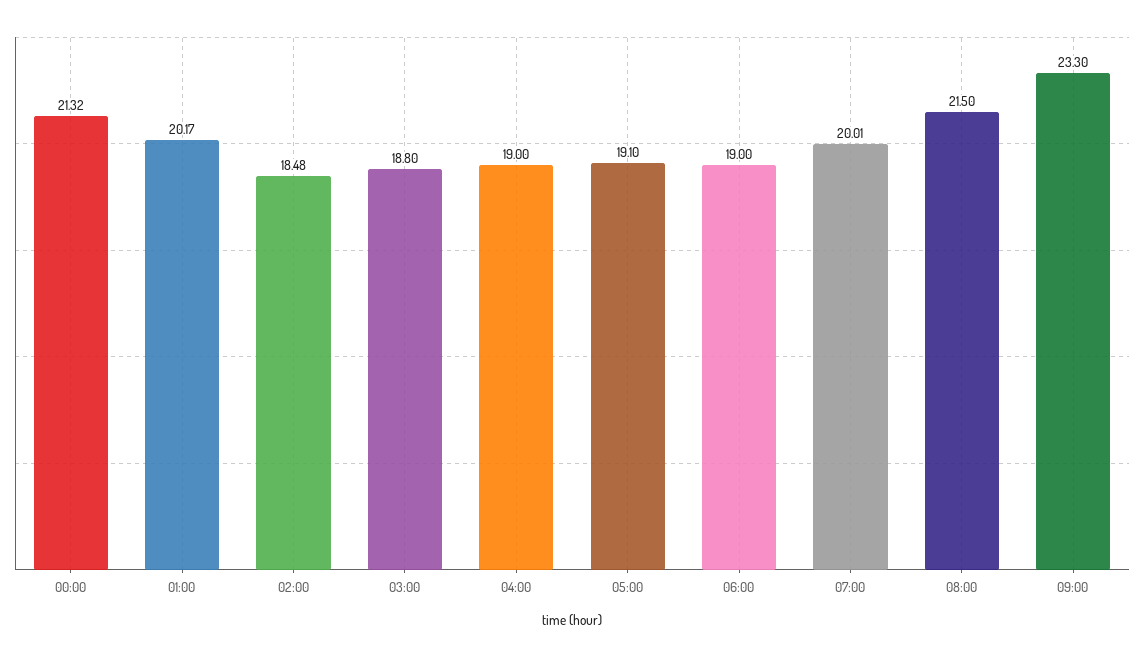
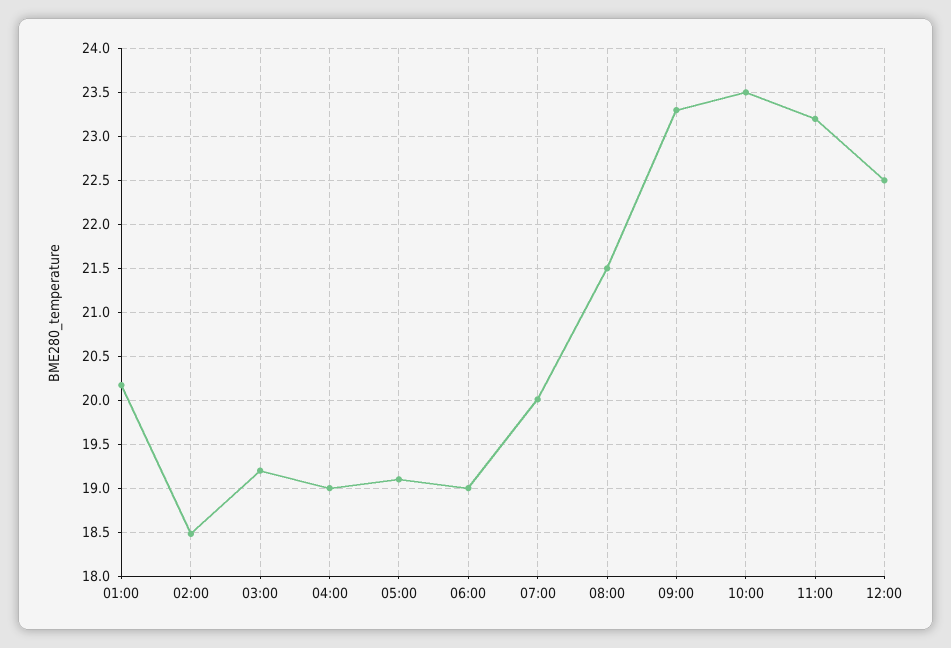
00:00: 21.32 -> none
03:00: 18.8 -> 19.2
10:00: none -> 23.5
11:00: none -> 23.2
12:00: none -> 22.5

